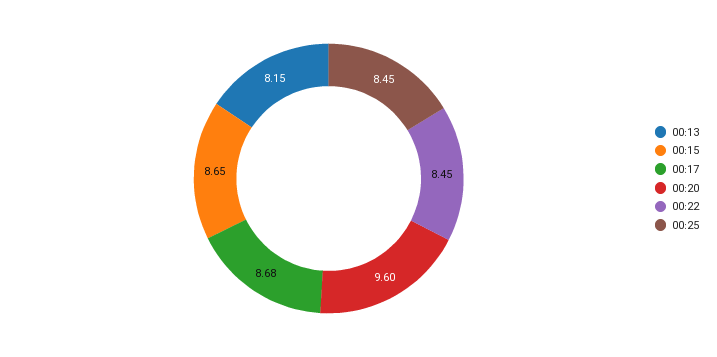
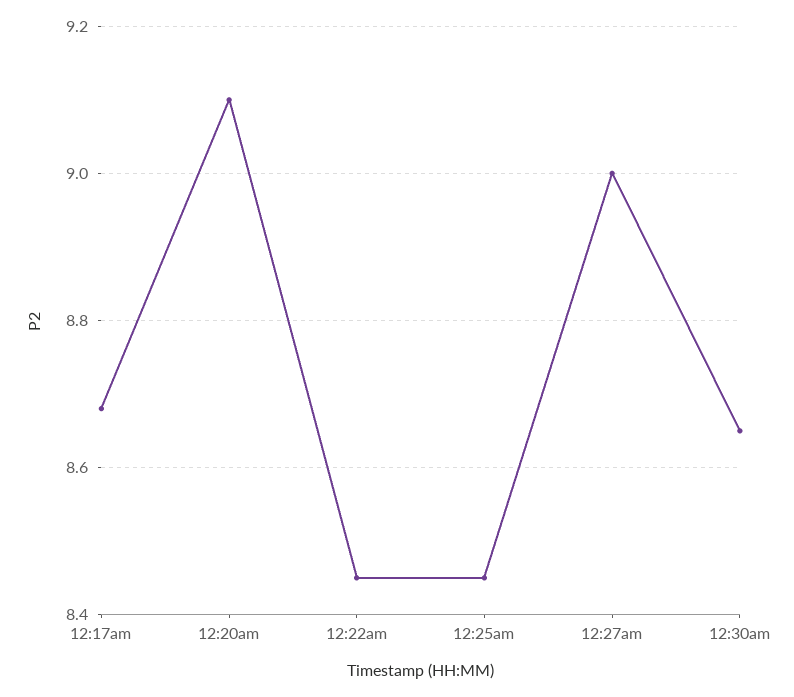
00:13: 8.15 -> none
00:15: 8.65 -> none
00:20: 9.6 -> 9.1
12:27am: none -> 9
12:30am: none -> 8.65

